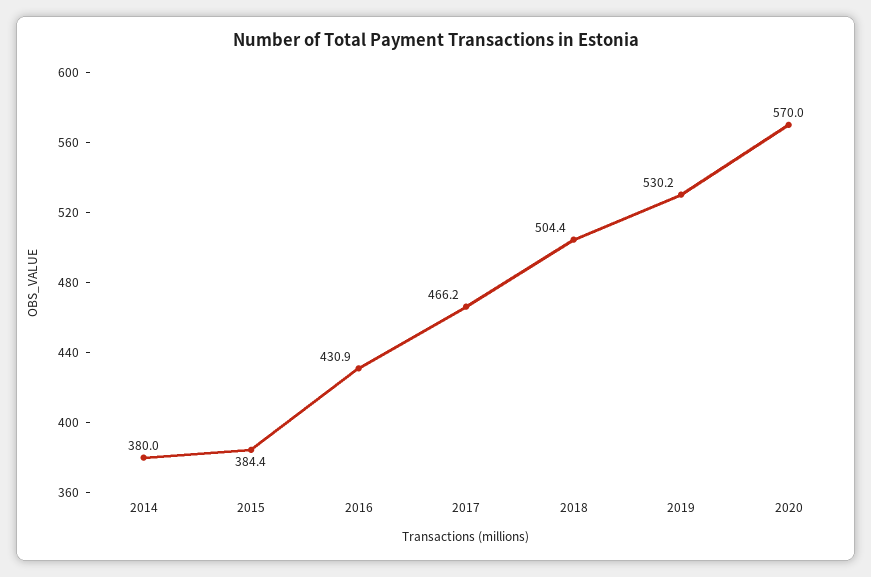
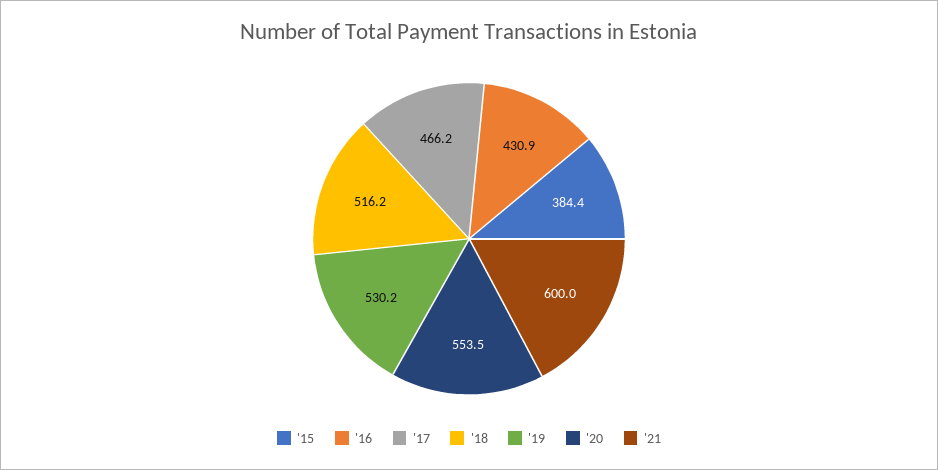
2014: 380 -> none
2018: 504.4 -> 516.2
2020: 570 -> 553.5
'21: none -> 600

